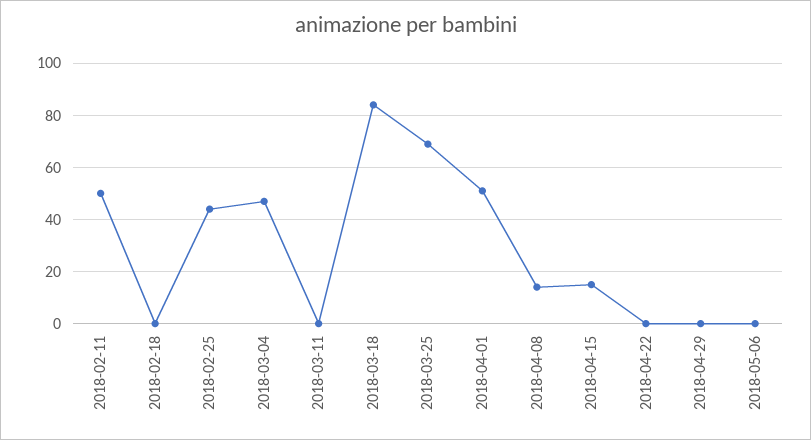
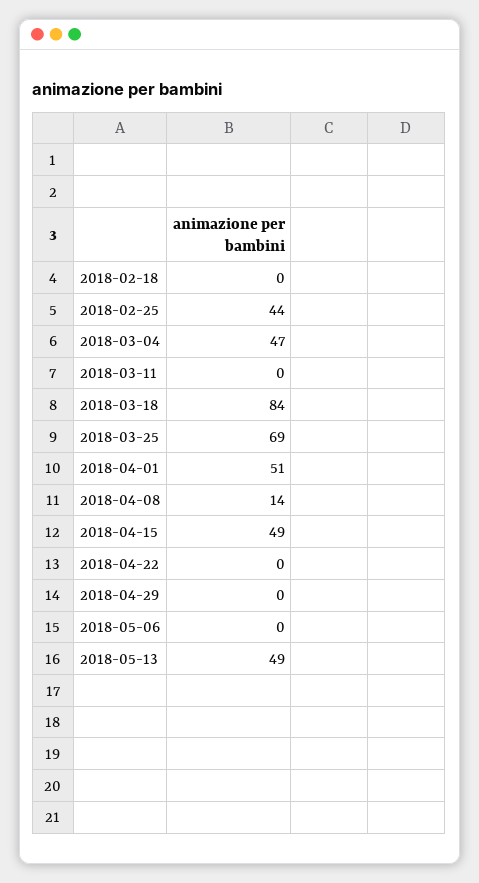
2018-02-11: 50 -> none
2018-04-15: 15 -> 49
2018-05-13: none -> 49

